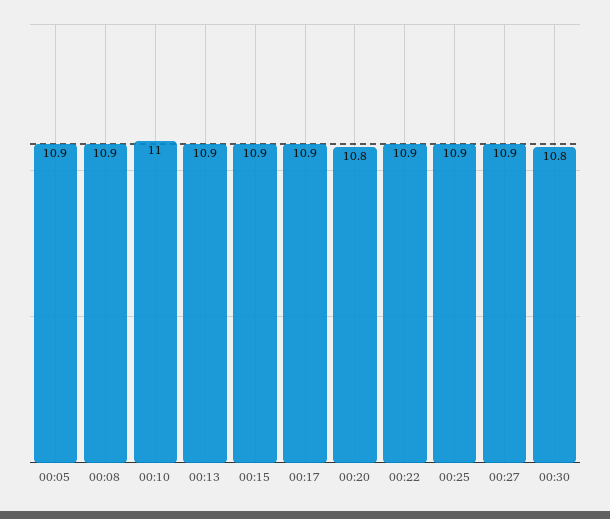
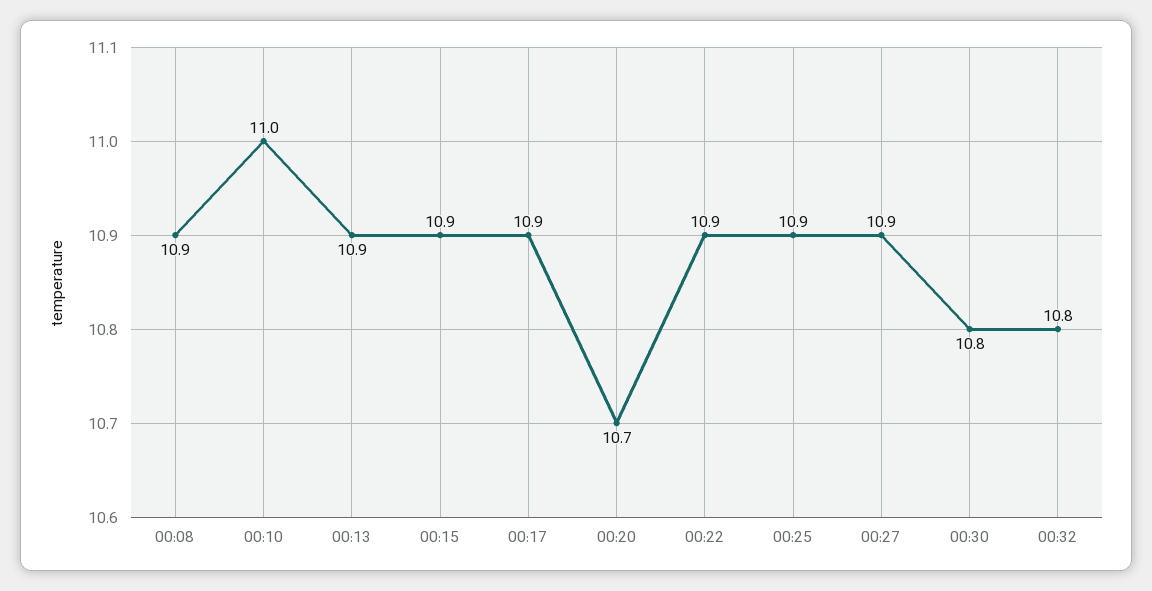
00:05: 10.9 -> none
00:20: 10.8 -> 10.7
00:32: none -> 10.8

